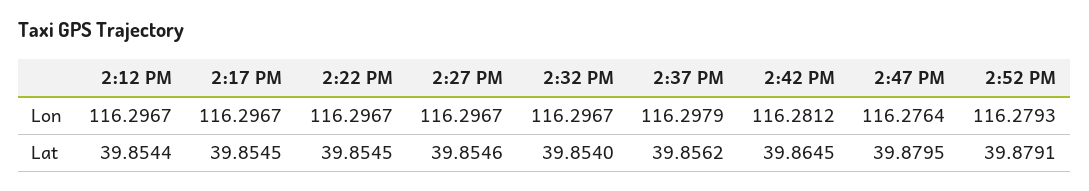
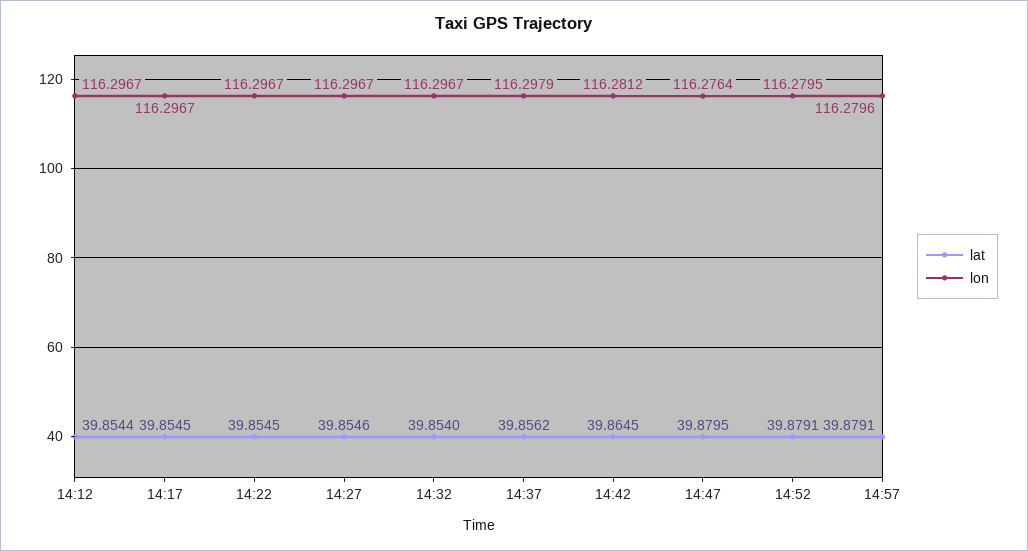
Lon, 2:52 PM: 116.2793 -> 116.2795
Lat, 14:57: none -> 39.8791
Lon, 14:57: none -> 116.2796

